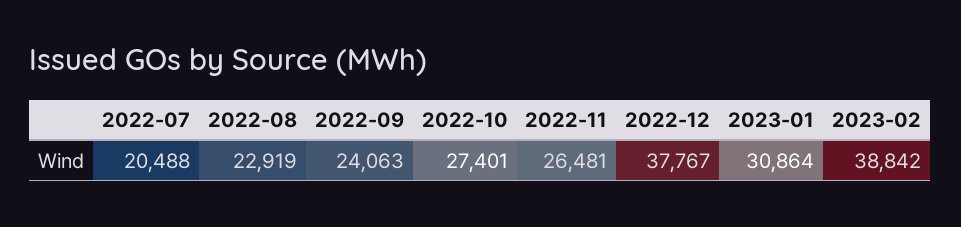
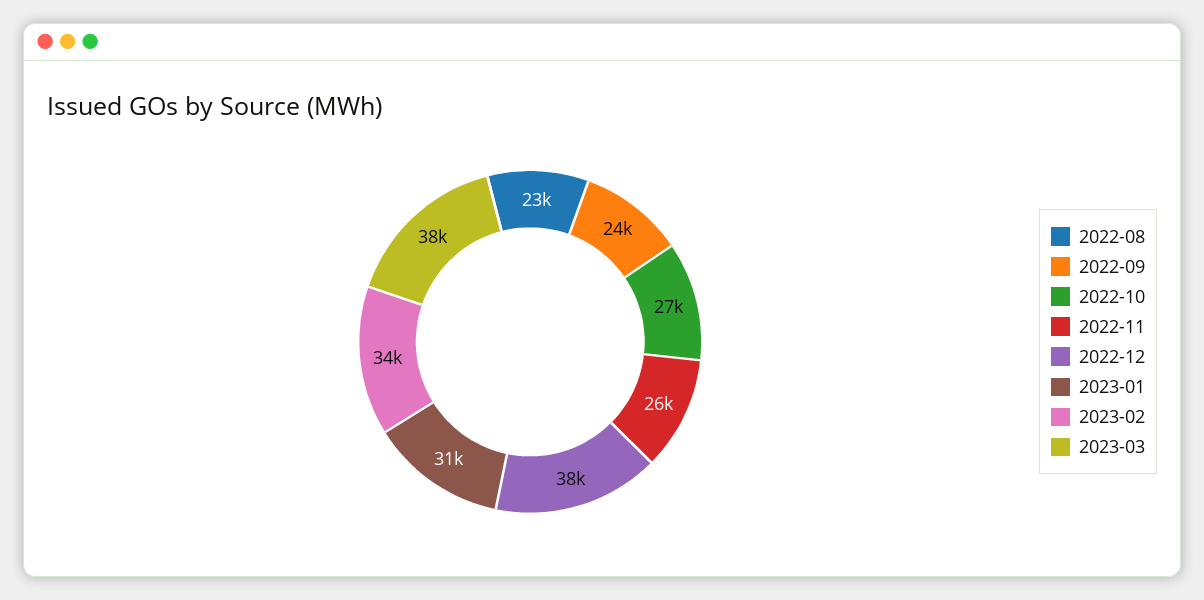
2022-07: 20488 -> none
2023-02: 38842 -> 34000
2023-03: none -> 38000

